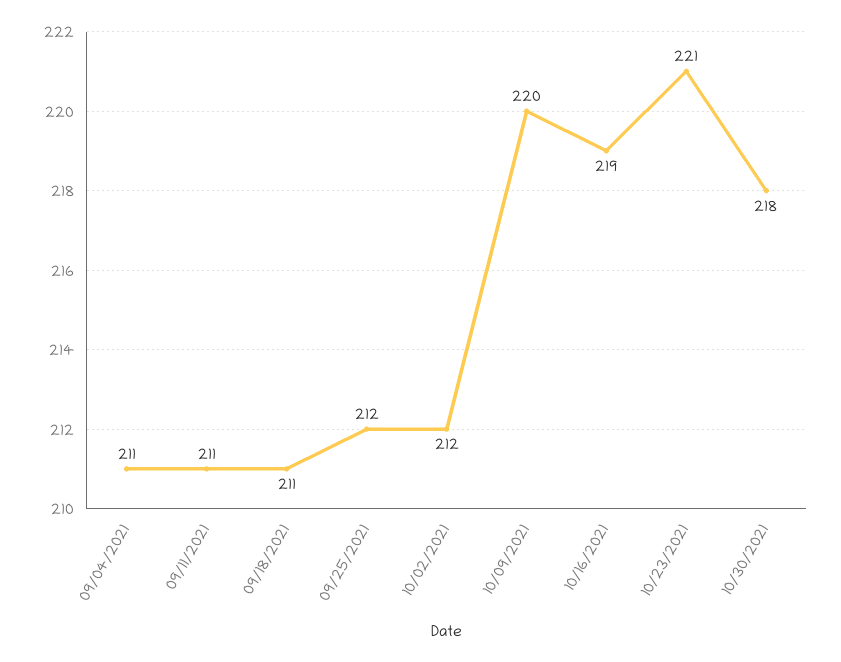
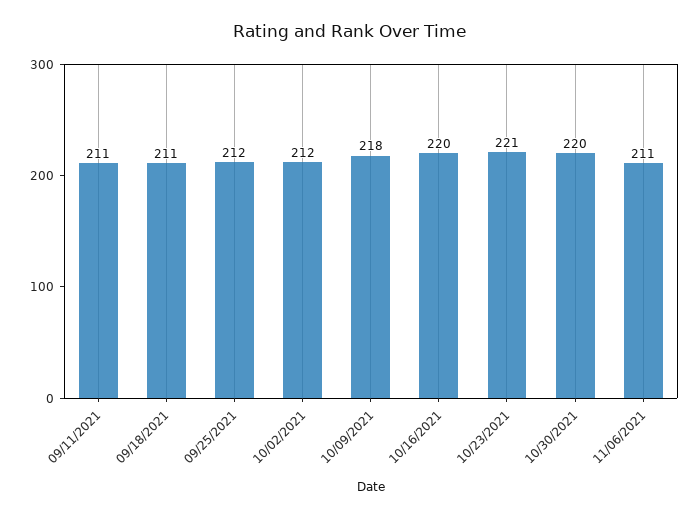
09/04/2021: 211 -> none
10/09/2021: 220 -> 218
10/16/2021: 219 -> 220
10/30/2021: 218 -> 220
11/06/2021: none -> 211

